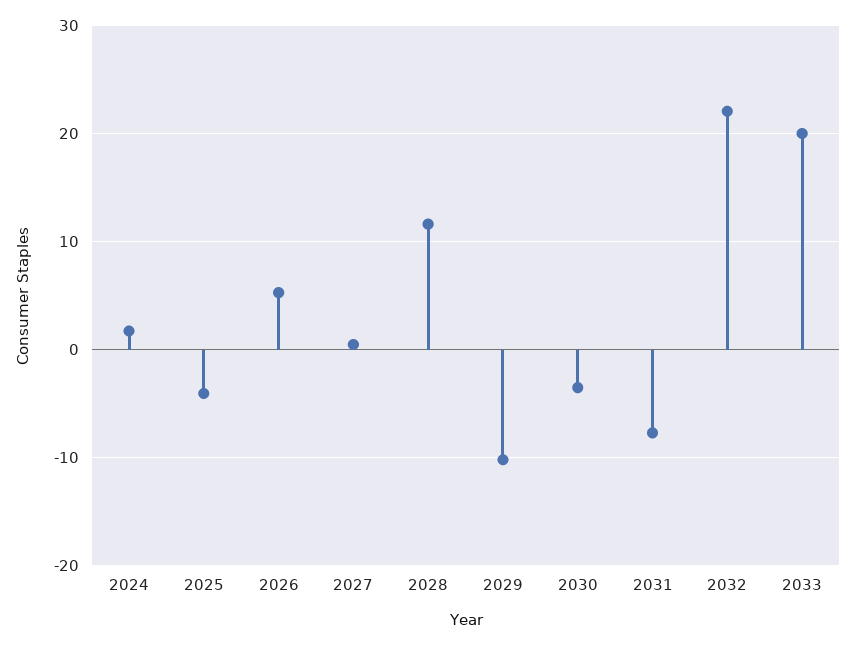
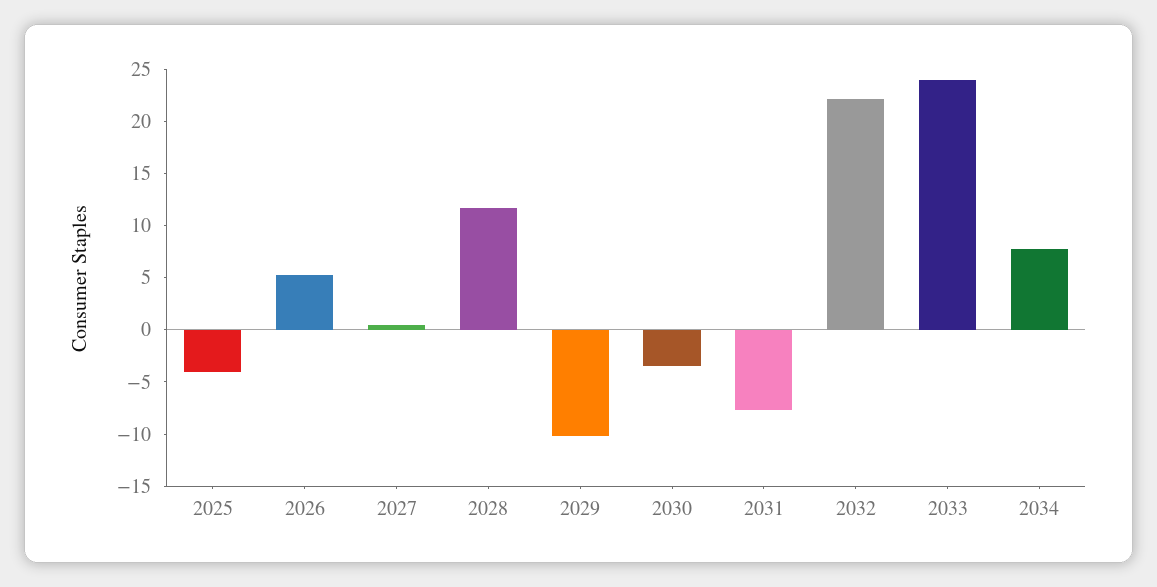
2024: 2 -> none
2033: 20 -> 24
2034: none -> 8

